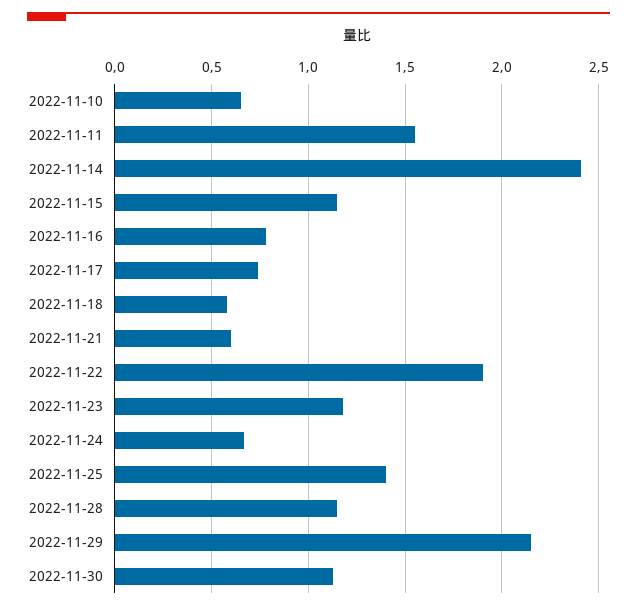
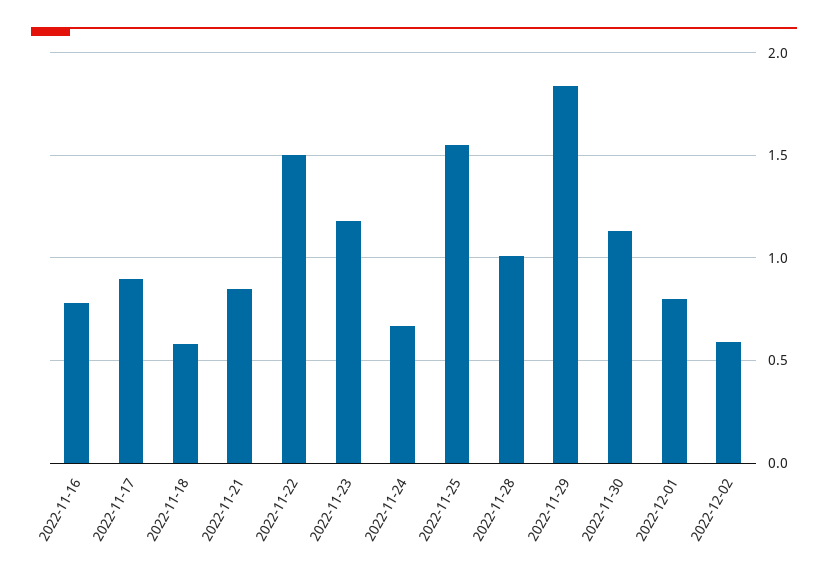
2022-11-10: 0.65 -> none
2022-11-11: 1.55 -> none
2022-11-14: 2.4 -> none
2022-11-15: 1.15 -> none
2022-11-17: 0.75 -> 0.9
2022-11-21: 0.6 -> 0.85
2022-11-22: 1.9 -> 1.5
2022-11-25: 1.4 -> 1.55
2022-11-28: 1.15 -> 1
2022-11-29: 2.15 -> 1.85
2022-12-01: none -> 0.8
2022-12-02: none -> 0.6

